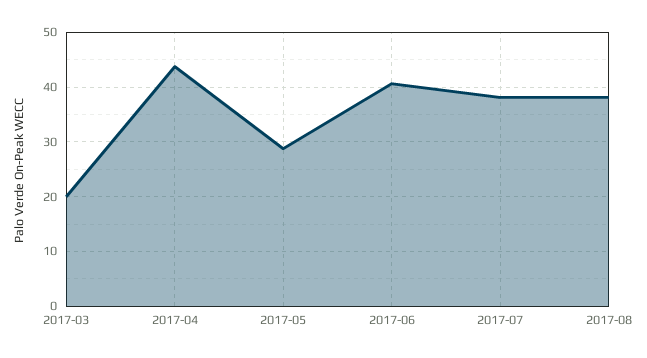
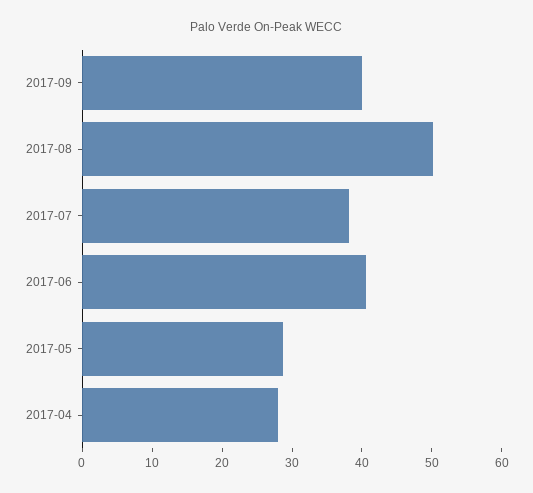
2017-03: 20 -> none
2017-04: 44 -> 28
2017-08: 38 -> 50
2017-09: none -> 40

